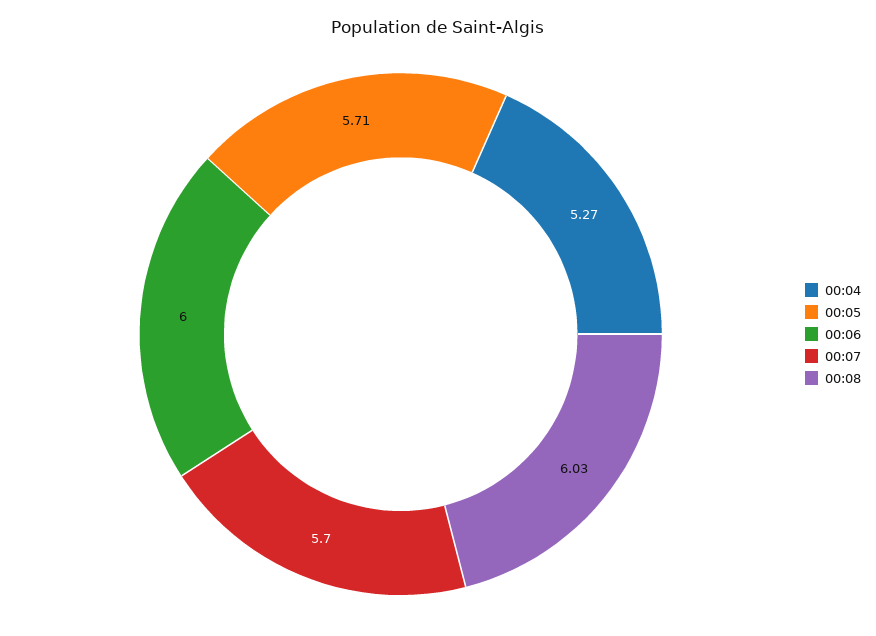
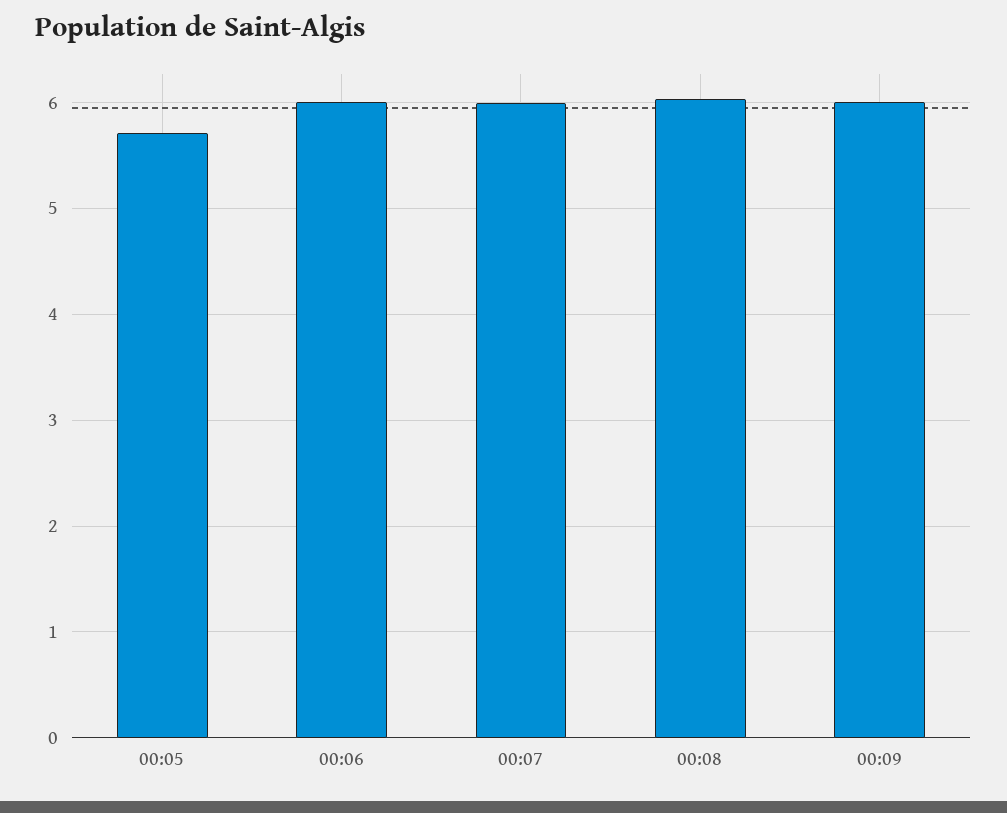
00:04: 5.27 -> none
00:07: 5.7 -> 6
00:09: none -> 6

